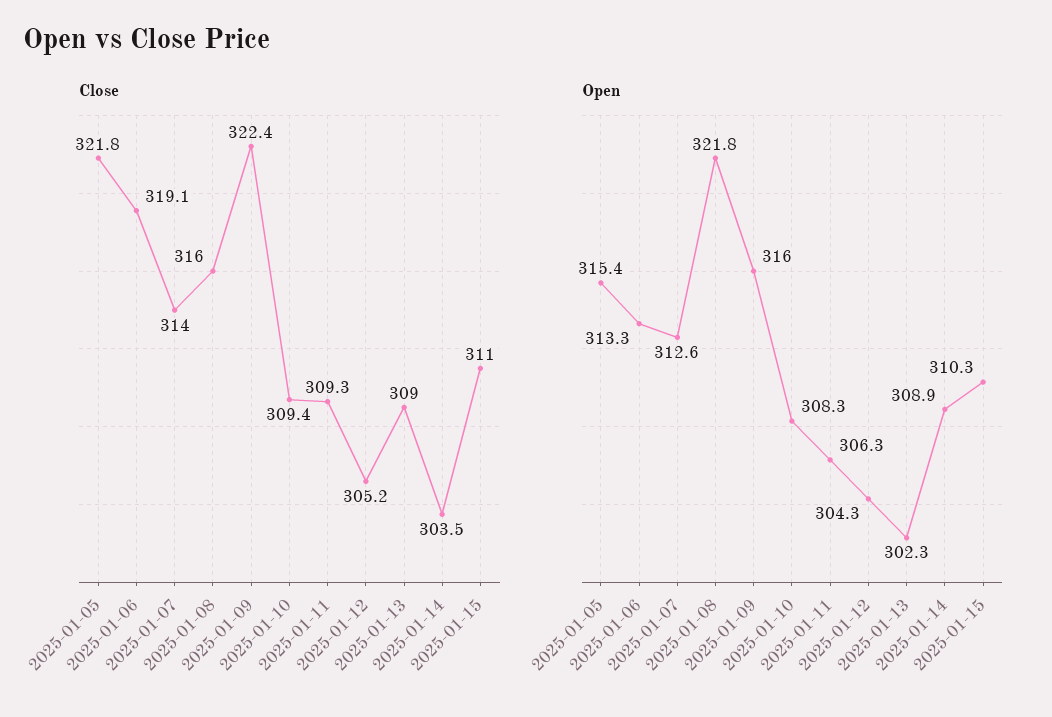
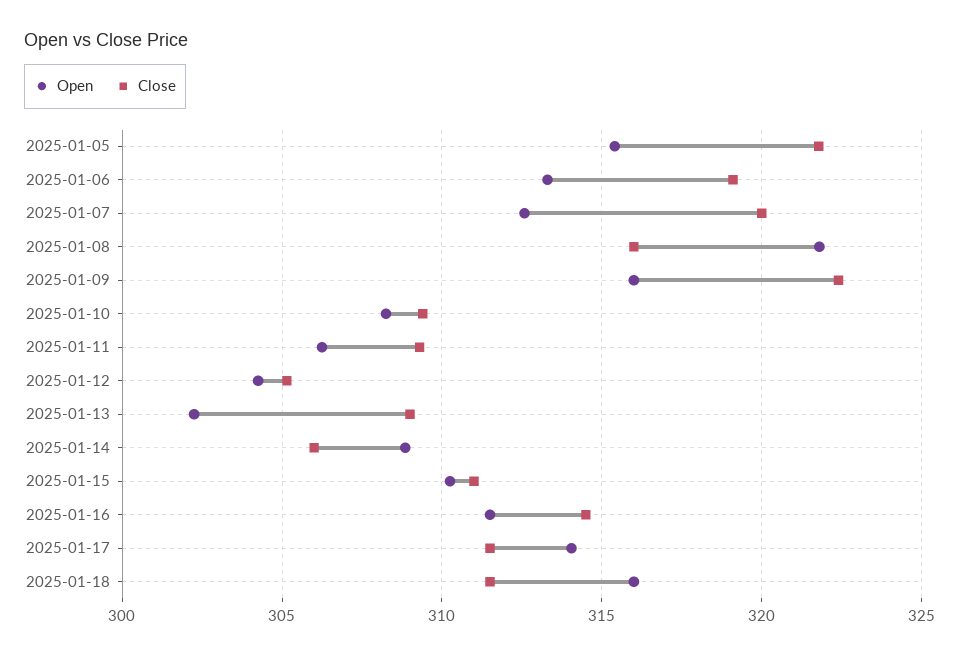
Close, 2025-01-07: 314 -> 320
Close, 2025-01-14: 303.5 -> 306
Open, 2025-01-16: none -> 311.5
Close, 2025-01-16: none -> 314.5
Open, 2025-01-17: none -> 314
Close, 2025-01-17: none -> 311.5
Open, 2025-01-18: none -> 316
Close, 2025-01-18: none -> 311.5

